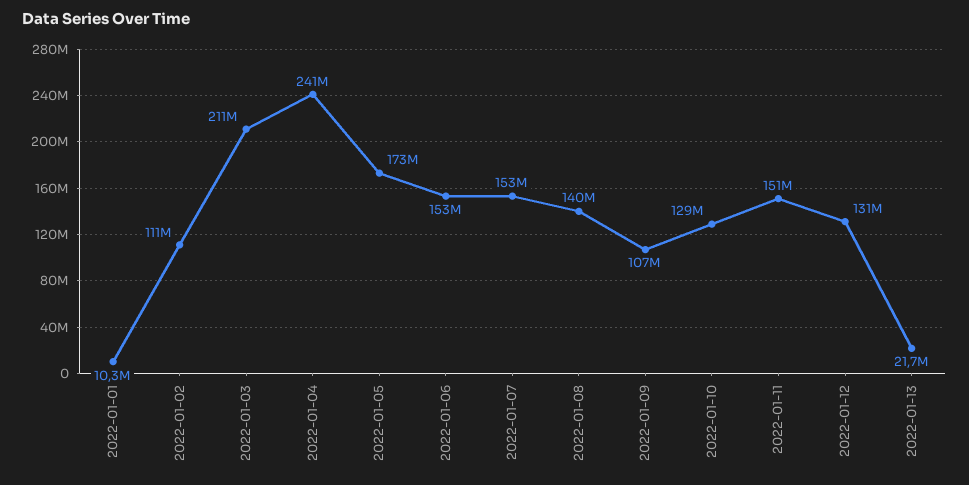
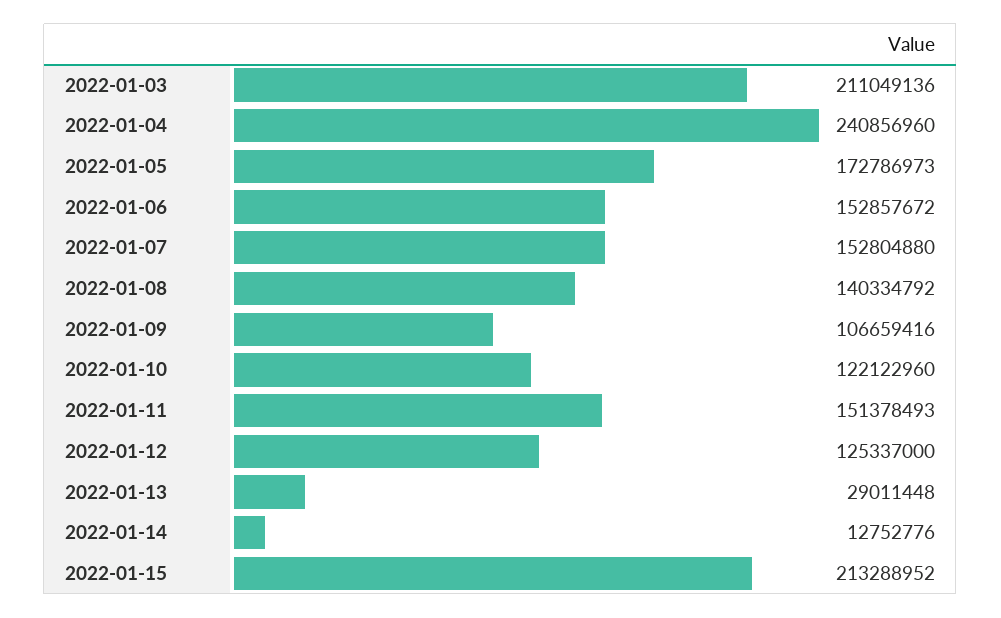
2022-01-01: 10300000 -> none
2022-01-02: 111000000 -> none
2022-01-10: 129000000 -> 122122960
2022-01-12: 131000000 -> 125337000
2022-01-13: 21700000 -> 29011448
2022-01-14: none -> 12752776
2022-01-15: none -> 213288952

